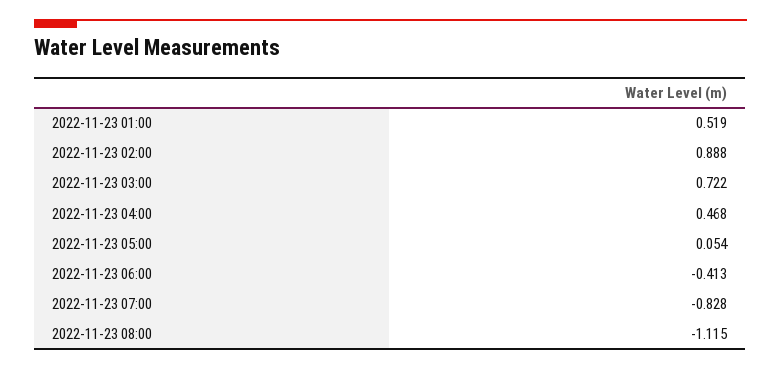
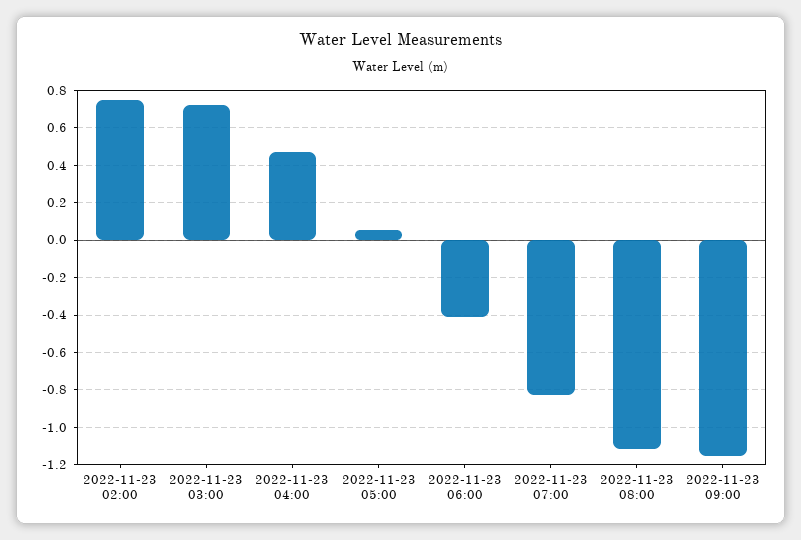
2022-11-23 01:00: 0.519 -> none
2022-11-23 02:00: 0.888 -> 0.75
2022-11-23 09:00: none -> -1.15

